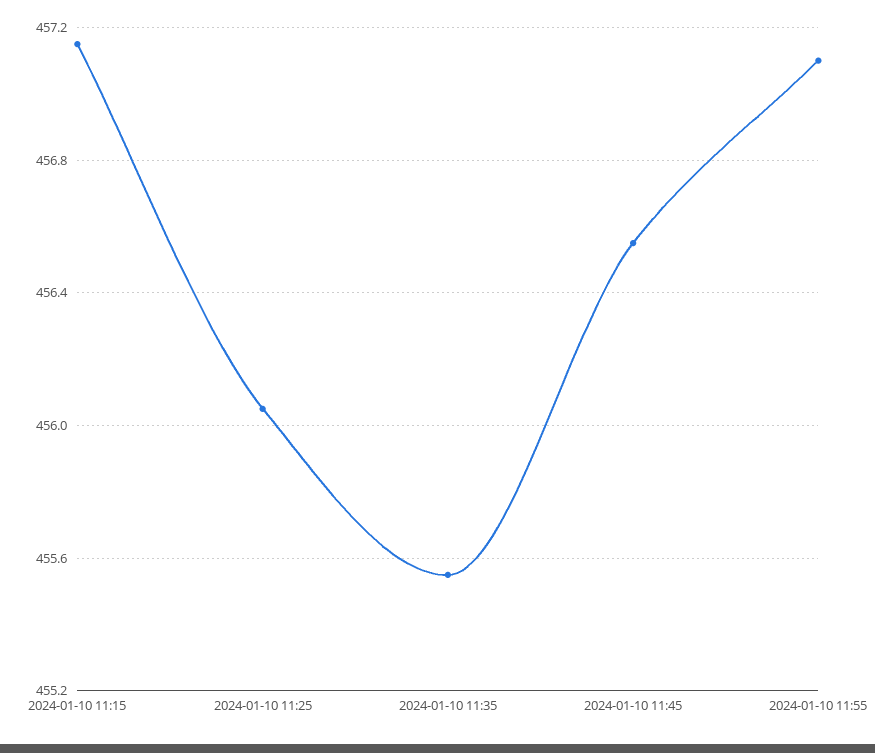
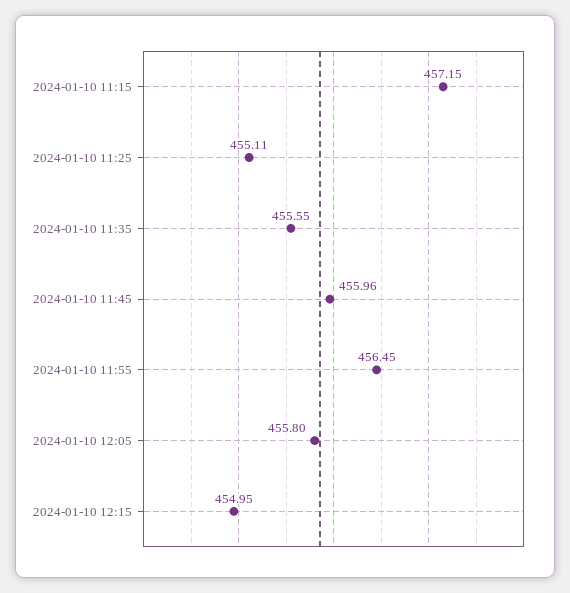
2024-01-10 11:25: 456.05 -> 455.11
2024-01-10 11:45: 456.55 -> 455.96
2024-01-10 11:55: 457.1 -> 456.45
2024-01-10 12:05: none -> 455.8
2024-01-10 12:15: none -> 454.95

